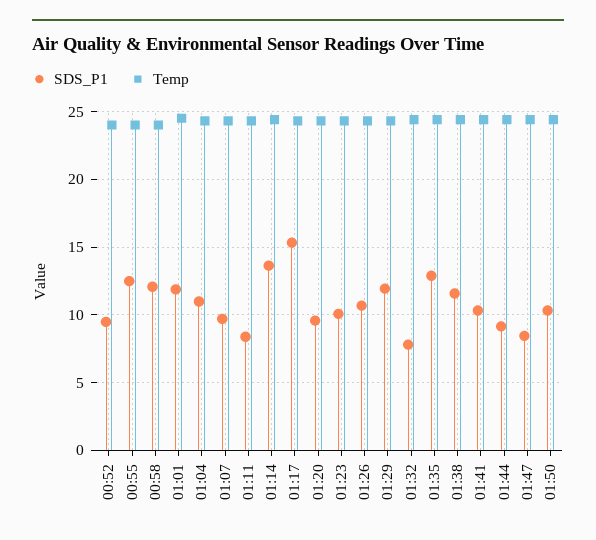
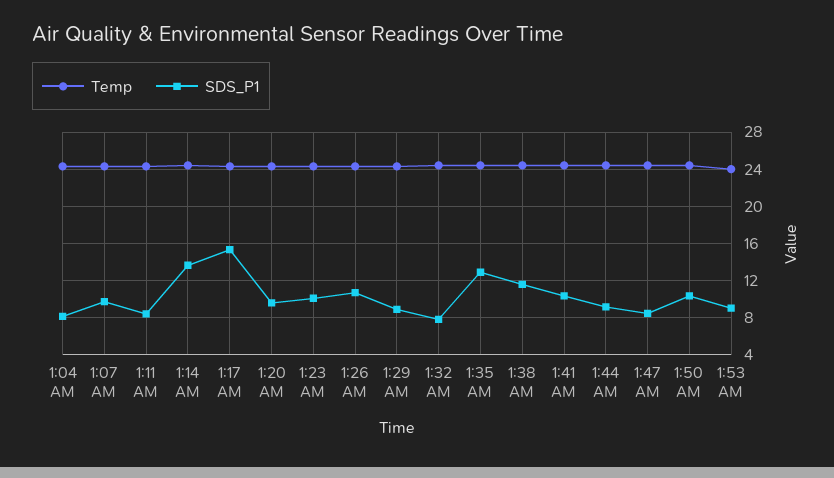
SDS_P1, 00:52: 9.5 -> none
Temp, 00:52: 24 -> none
SDS_P1, 00:55: 12.5 -> none
Temp, 00:55: 24 -> none
SDS_P1, 00:58: 12 -> none
Temp, 00:58: 24 -> none
SDS_P1, 01:01: 12 -> none
Temp, 01:01: 24.5 -> none
SDS_P1, 01:04: 11 -> 8
SDS_P1, 01:29: 12 -> 9
Temp, 1:53 AM: none -> 24
SDS_P1, 1:53 AM: none -> 9

